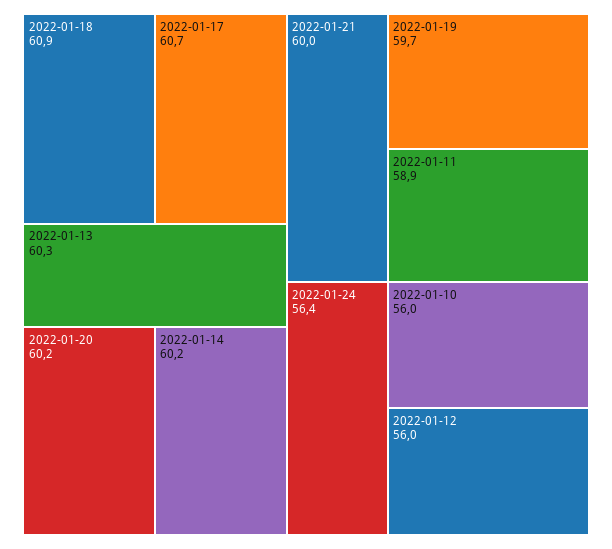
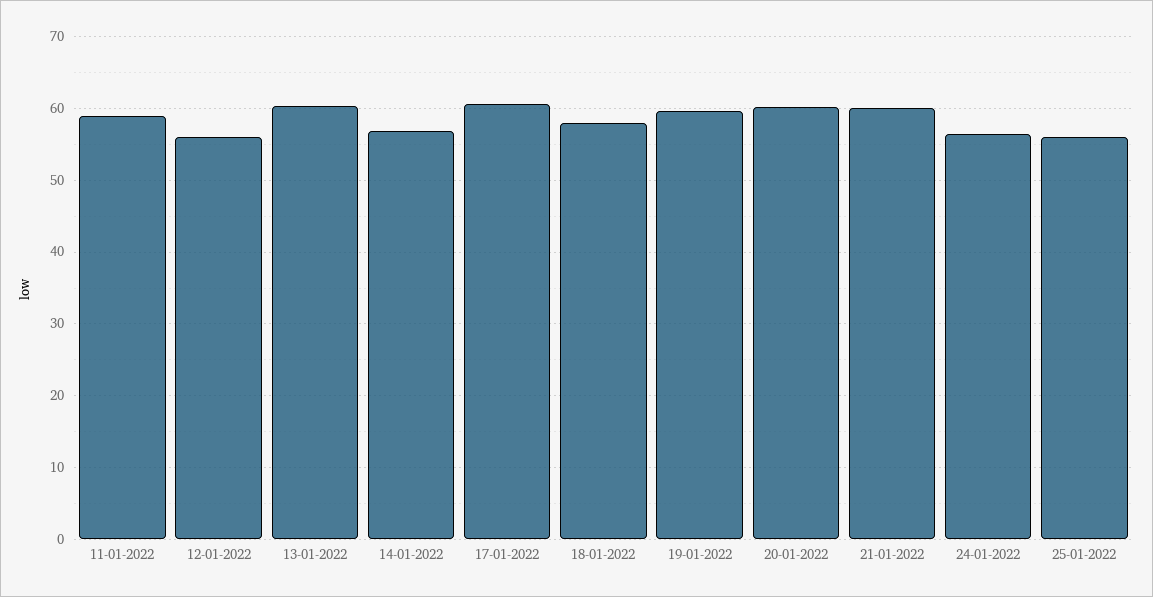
2022-01-18: 60.9 -> 58
2022-01-14: 60.2 -> 57
2022-01-10: 56 -> none
25-01-2022: none -> 56

